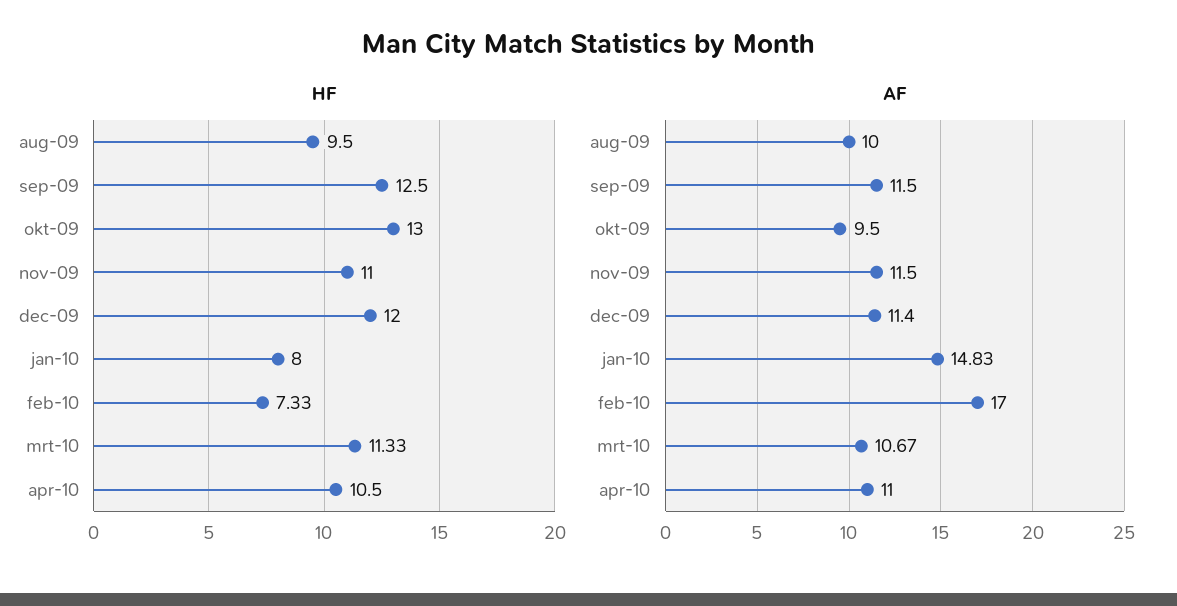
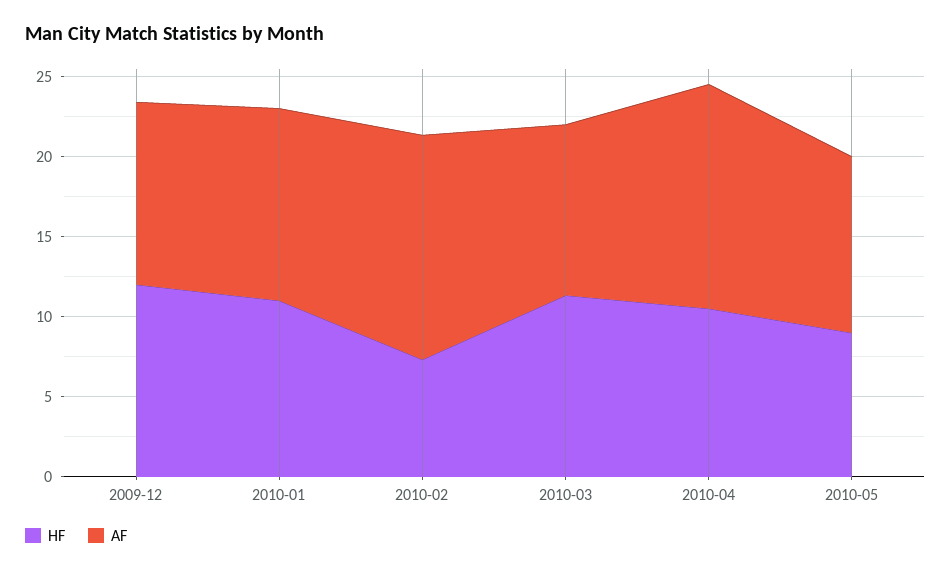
HF, aug-09: 9.5 -> none
HF, sep-09: 12.5 -> none
HF, okt-09: 13 -> none
HF, nov-09: 11 -> none
HF, jan-10: 8 -> 11
AF, aug-09: 10 -> none
AF, sep-09: 11.5 -> none
AF, okt-09: 9.5 -> none
AF, nov-09: 11.5 -> none
AF, jan-10: 14.83 -> 12
AF, feb-10: 17 -> 14
AF, apr-10: 11 -> 14
HF, 2010-05: none -> 9
AF, 2010-05: none -> 11

